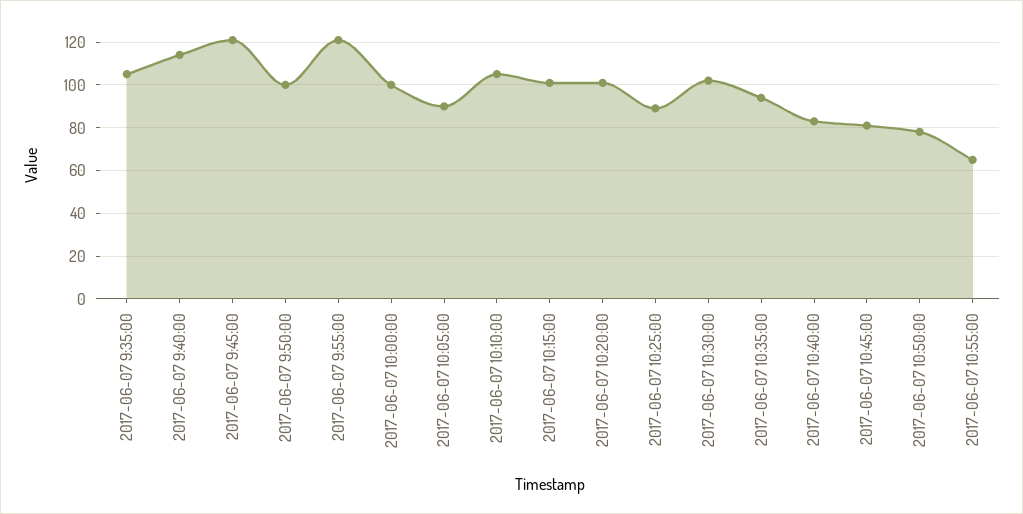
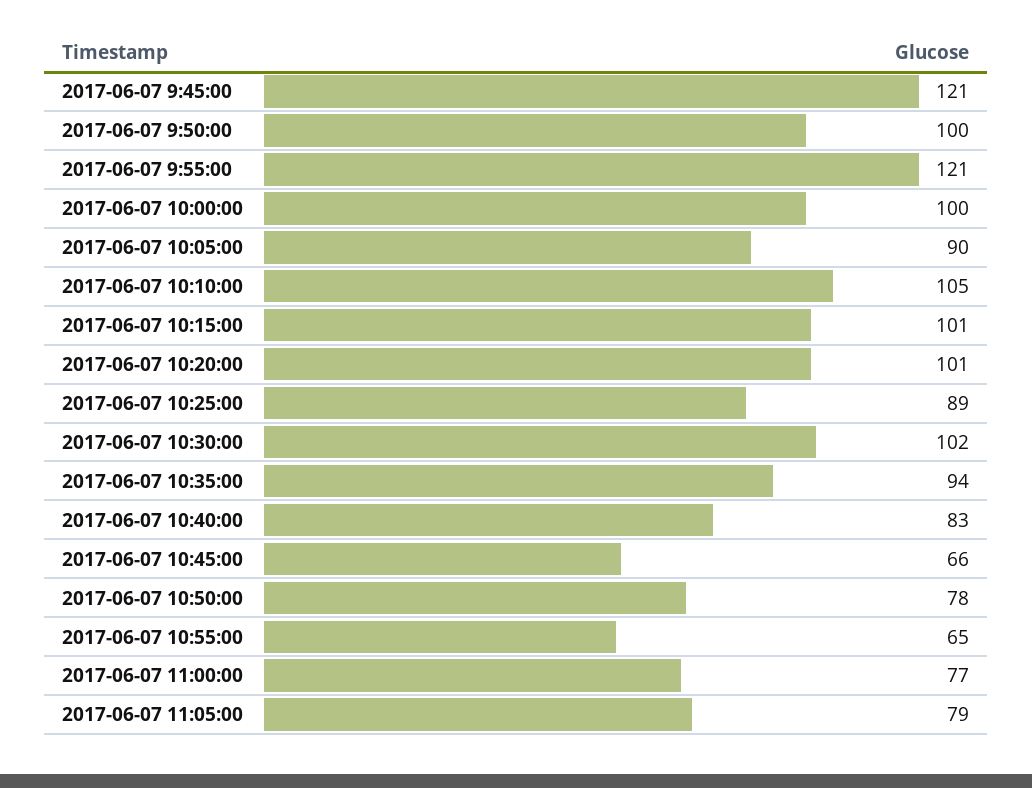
2017-06-07 9:35:00: 105 -> none
2017-06-07 9:40:00: 115 -> none
2017-06-07 10:45:00: 80 -> 66
2017-06-07 11:00:00: none -> 77
2017-06-07 11:05:00: none -> 79

